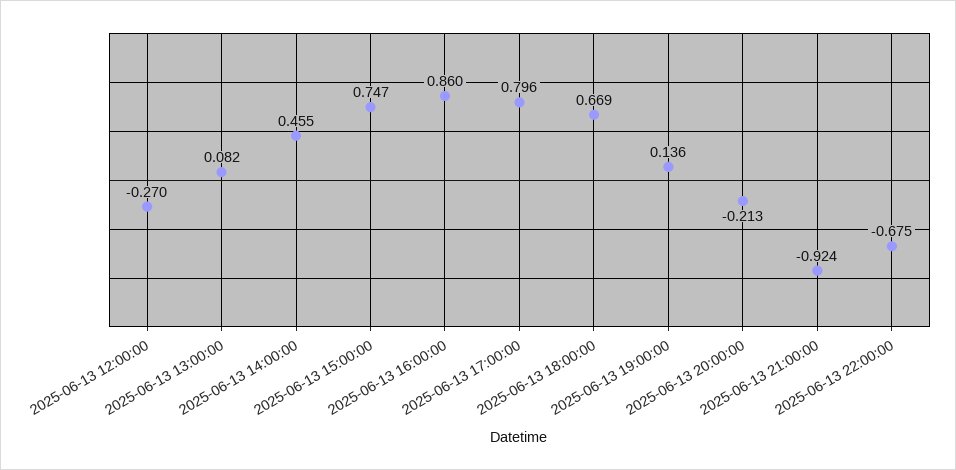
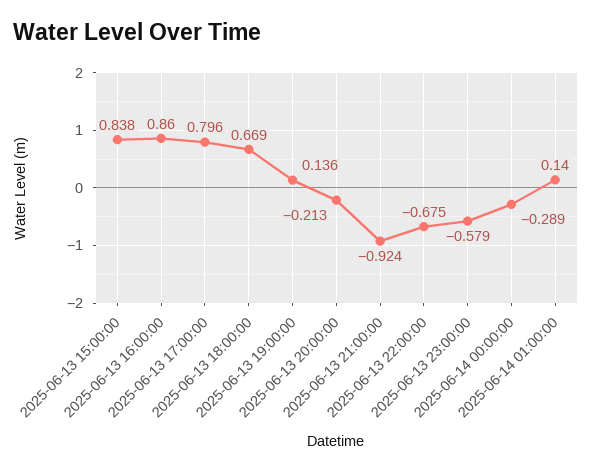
2025-06-13 12:00:00: -0.27 -> none
2025-06-13 13:00:00: 0.082 -> none
2025-06-13 14:00:00: 0.455 -> none
2025-06-13 15:00:00: 0.747 -> 0.838
2025-06-13 23:00:00: none -> -0.579
2025-06-14 00:00:00: none -> -0.289
2025-06-14 01:00:00: none -> 0.14

